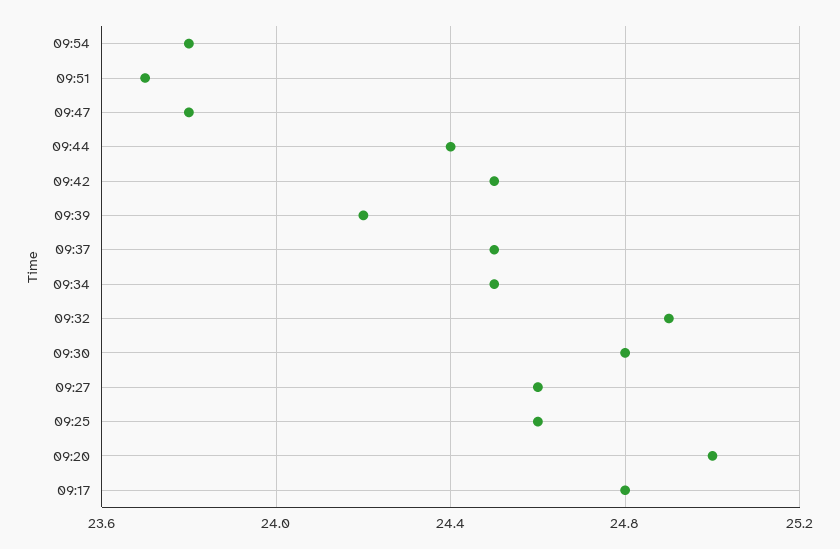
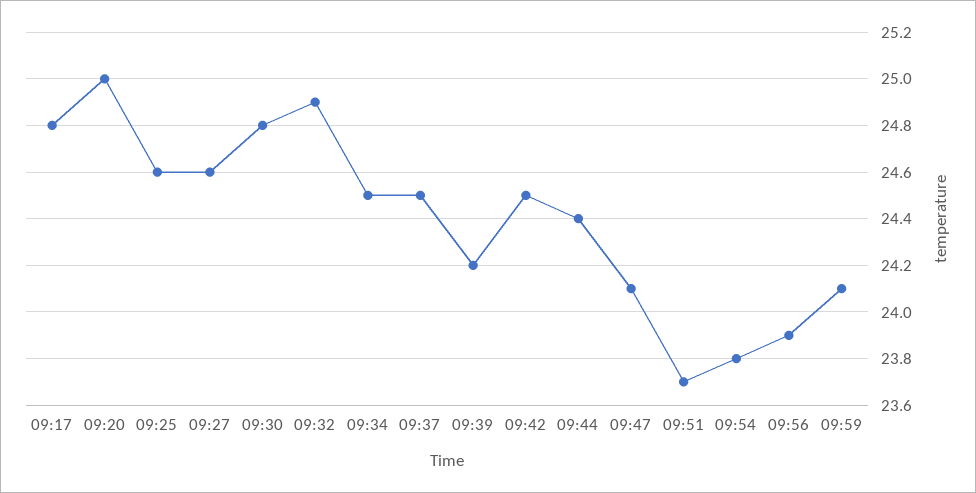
09:47: 23.8 -> 24.1
09:56: none -> 23.9
09:59: none -> 24.1

